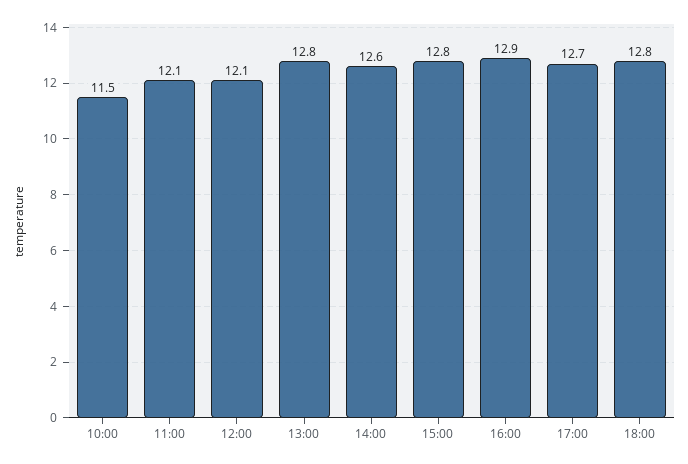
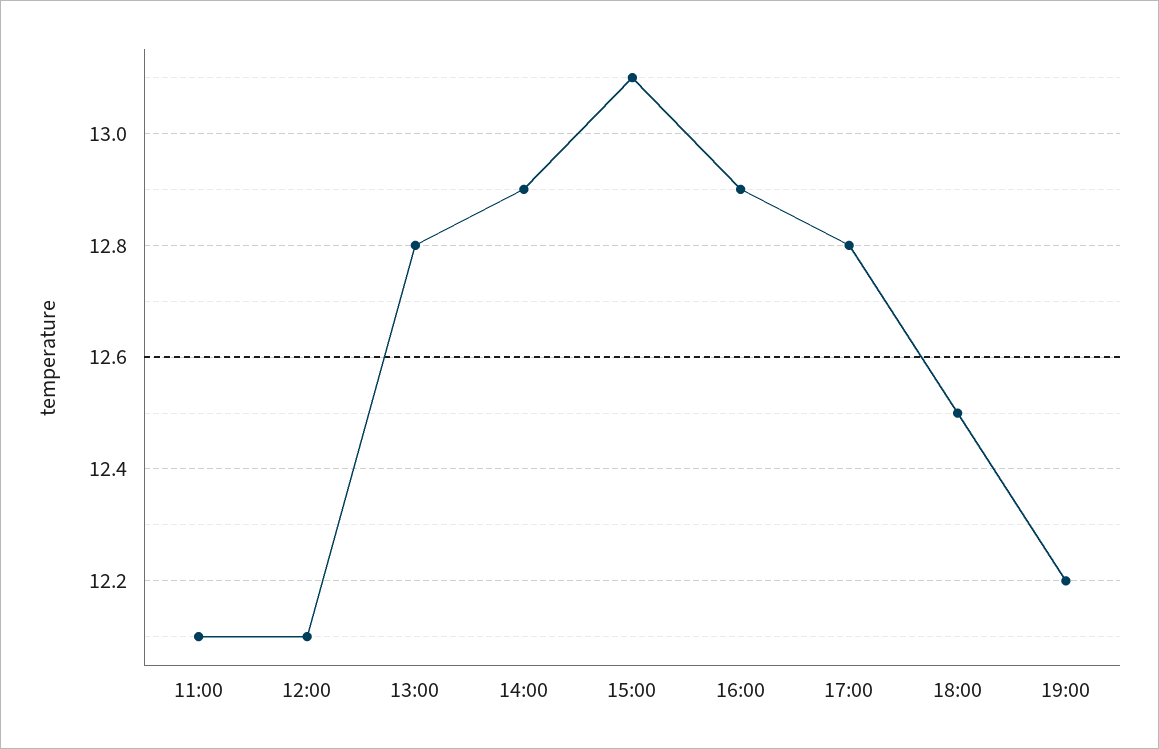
10:00: 11.5 -> none
14:00: 12.6 -> 12.9
15:00: 12.8 -> 13.1
17:00: 12.7 -> 12.8
18:00: 12.8 -> 12.5
19:00: none -> 12.2

